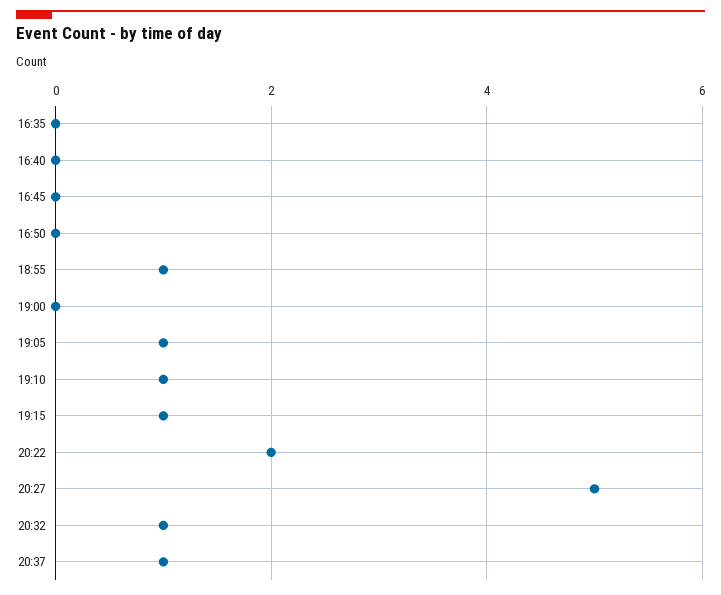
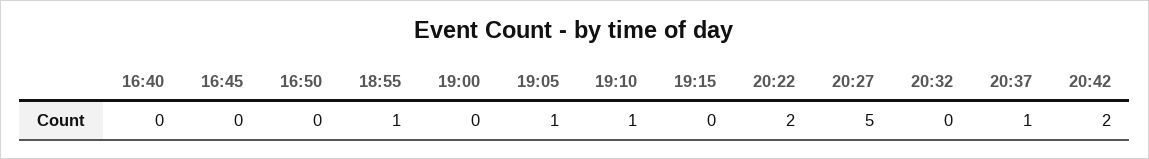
16:35: 0 -> none
19:15: 1 -> 0
20:32: 1 -> 0
20:42: none -> 2

